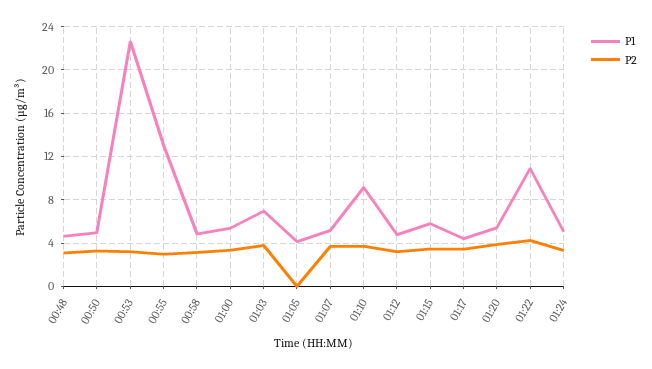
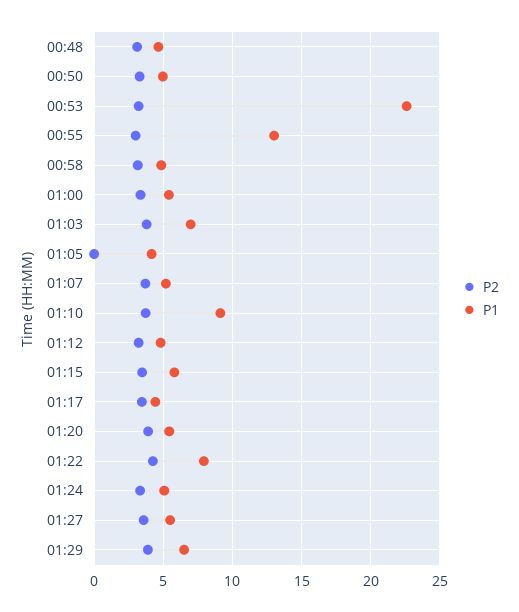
P1, 01:22: 11 -> 8
P2, 01:27: none -> 3.5
P1, 01:27: none -> 5.5
P2, 01:29: none -> 4
P1, 01:29: none -> 6.5

